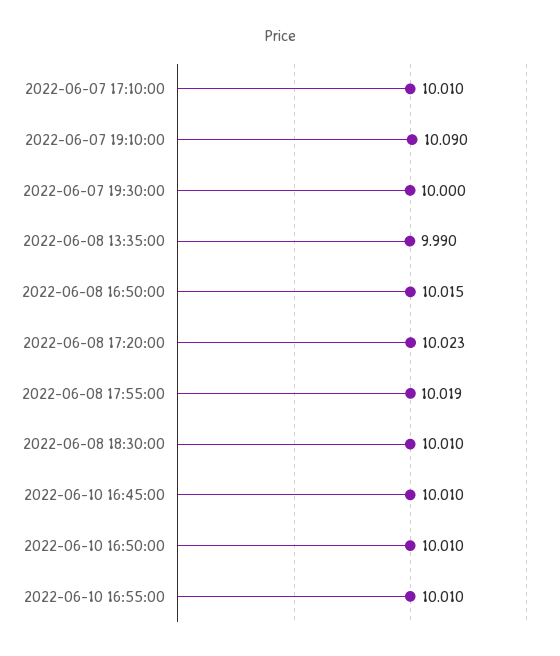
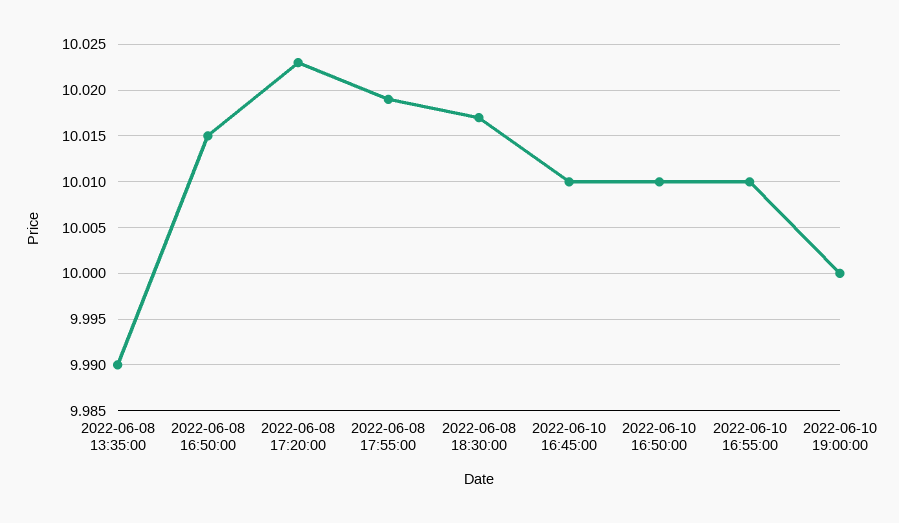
2022-06-07 17:10:00: 10.01 -> none
2022-06-07 19:10:00: 10.09 -> none
2022-06-07 19:30:00: 10 -> none
2022-06-08 18:30:00: 10.01 -> 10.017
2022-06-10 19:00:00: none -> 10

